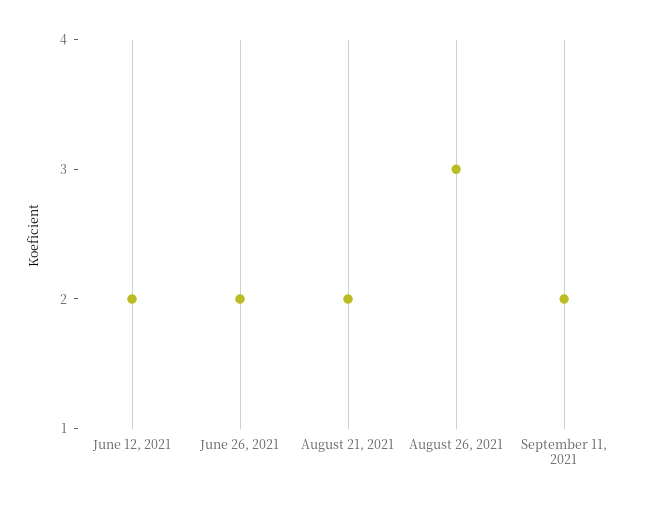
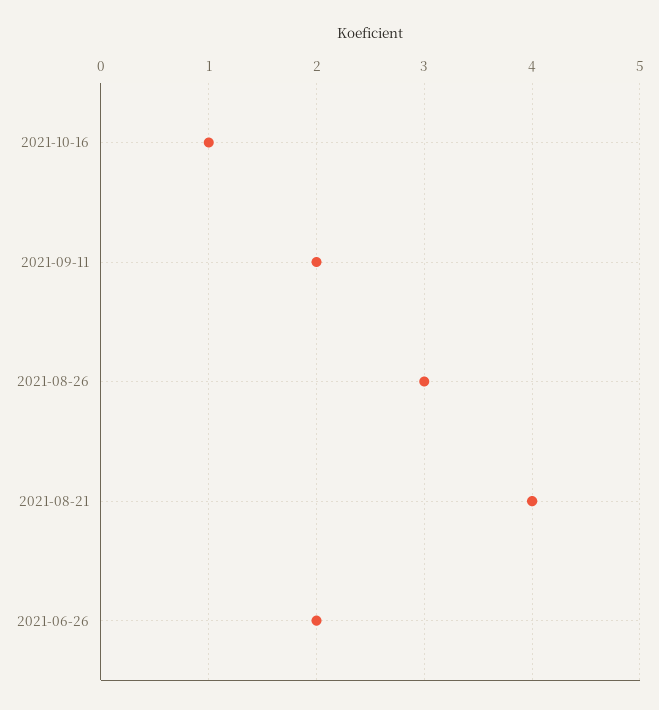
June 12, 2021: 2 -> none
August 21, 2021: 2 -> 4
2021-10-16: none -> 1

